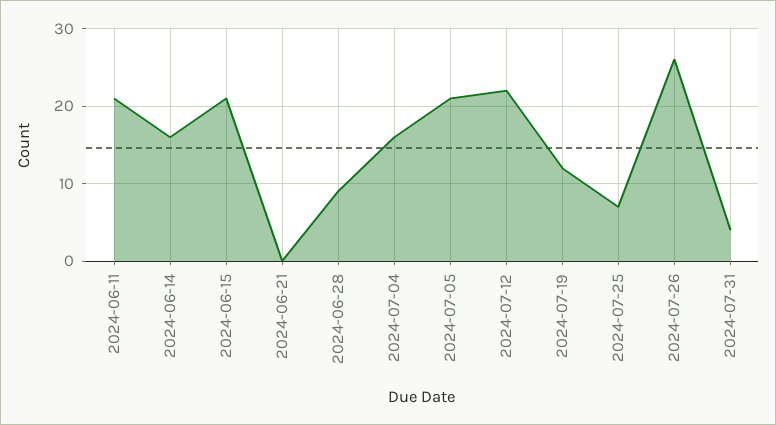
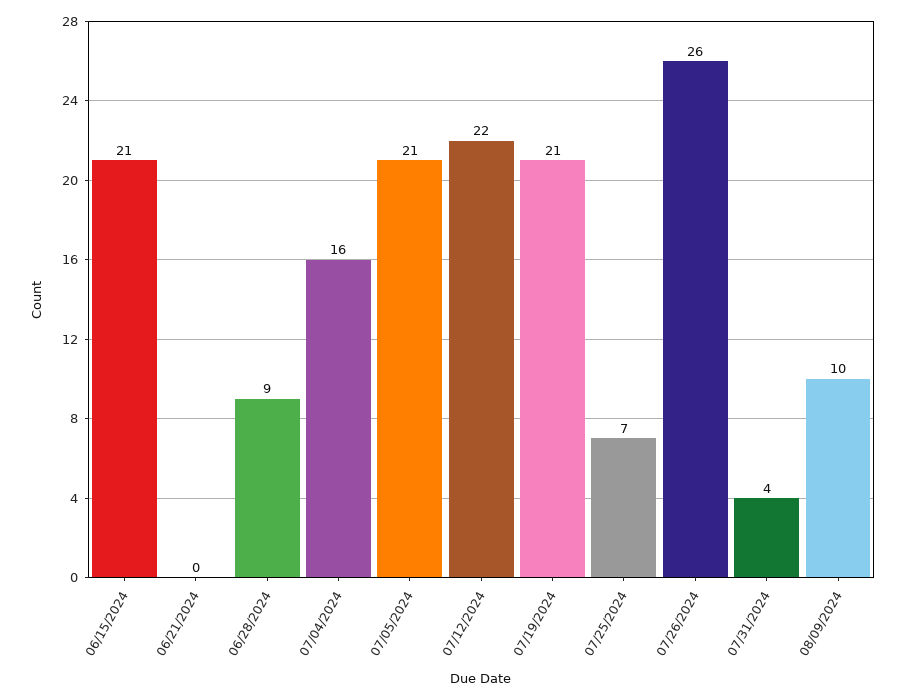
2024-06-11: 21 -> none
2024-06-14: 16 -> none
2024-07-19: 12 -> 21
08/09/2024: none -> 10

